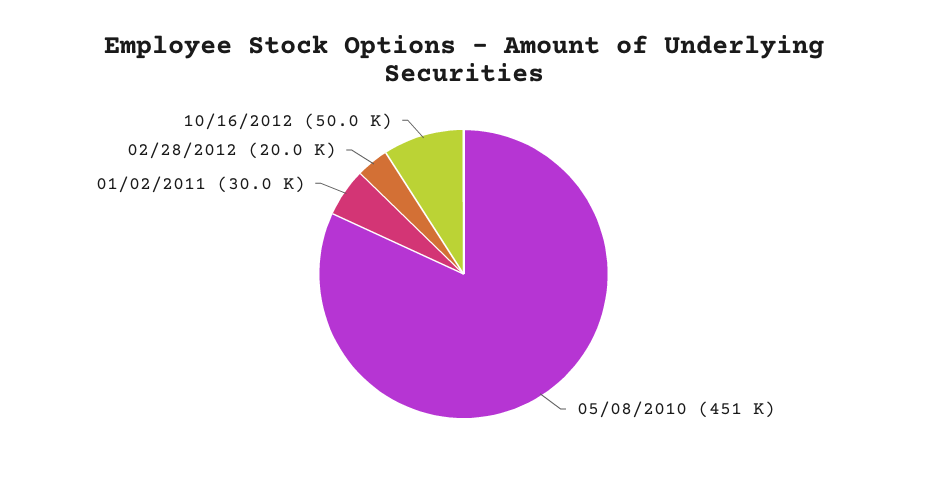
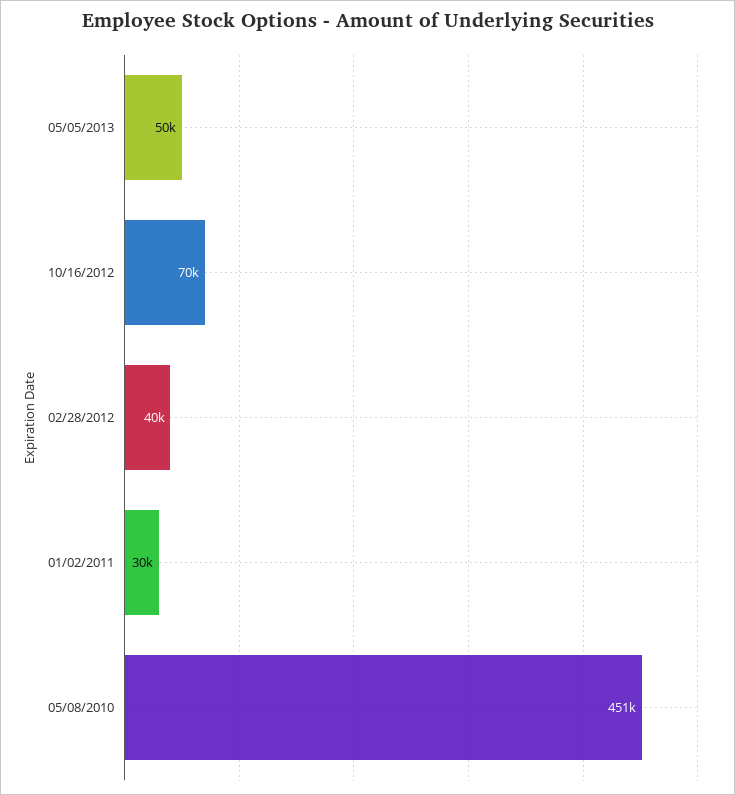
02/28/2012: 20000 -> 40000
10/16/2012: 50000 -> 70000
05/05/2013: none -> 50000

